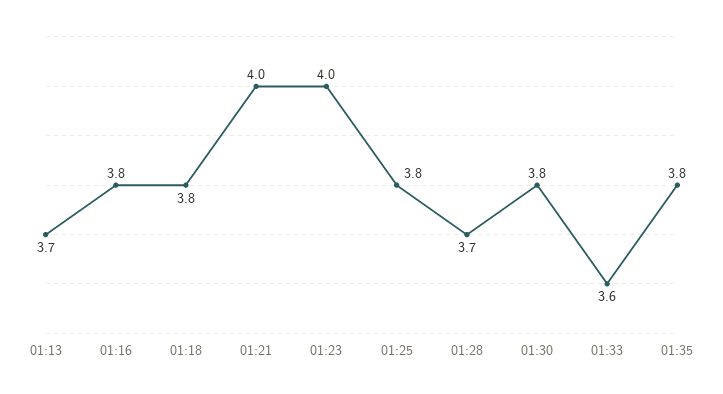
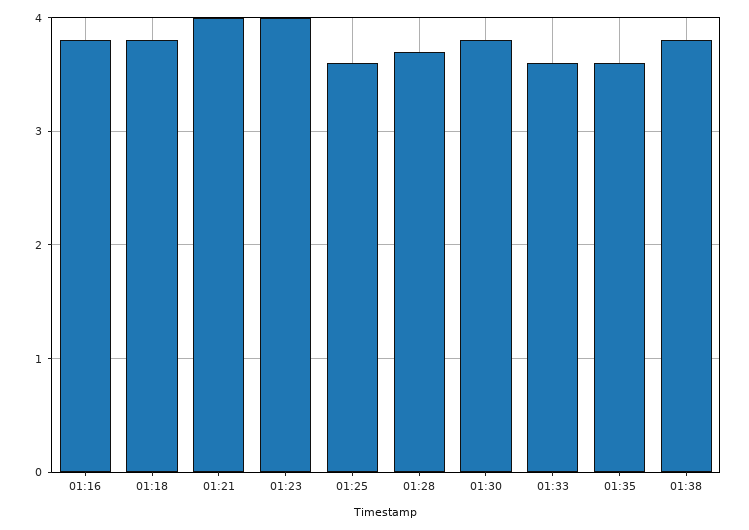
01:13: 3.7 -> none
01:25: 3.8 -> 3.6
01:35: 3.8 -> 3.6
01:38: none -> 3.8

